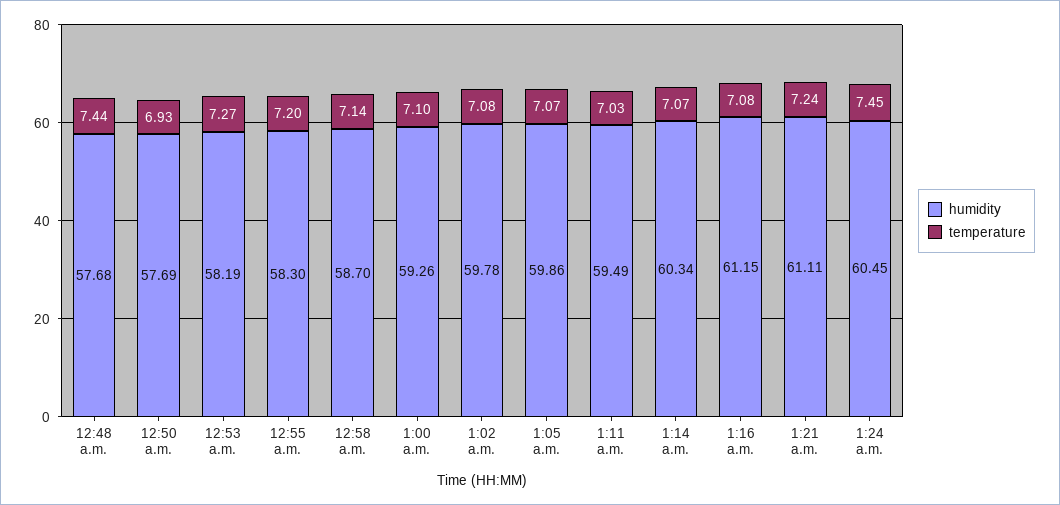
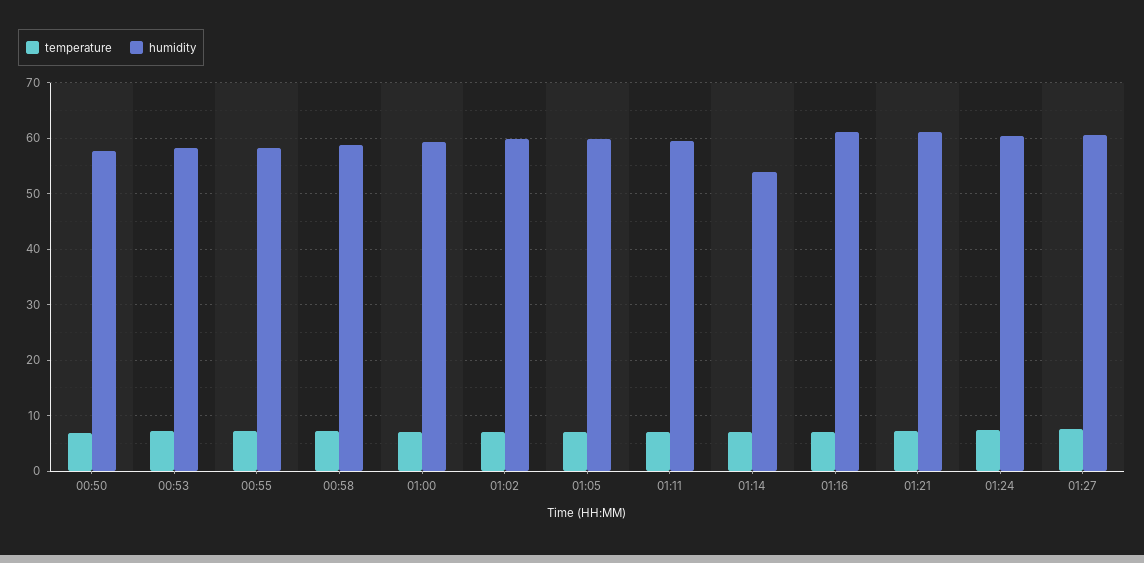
humidity, 12:48 a.m.: 57.68 -> none
temperature, 12:48 a.m.: 7.44 -> none
humidity, 1:14 a.m.: 60.34 -> 54
temperature, 01:27: none -> 8
humidity, 01:27: none -> 60

